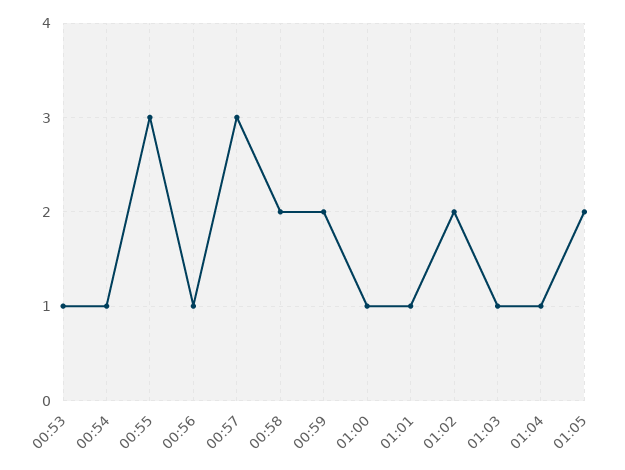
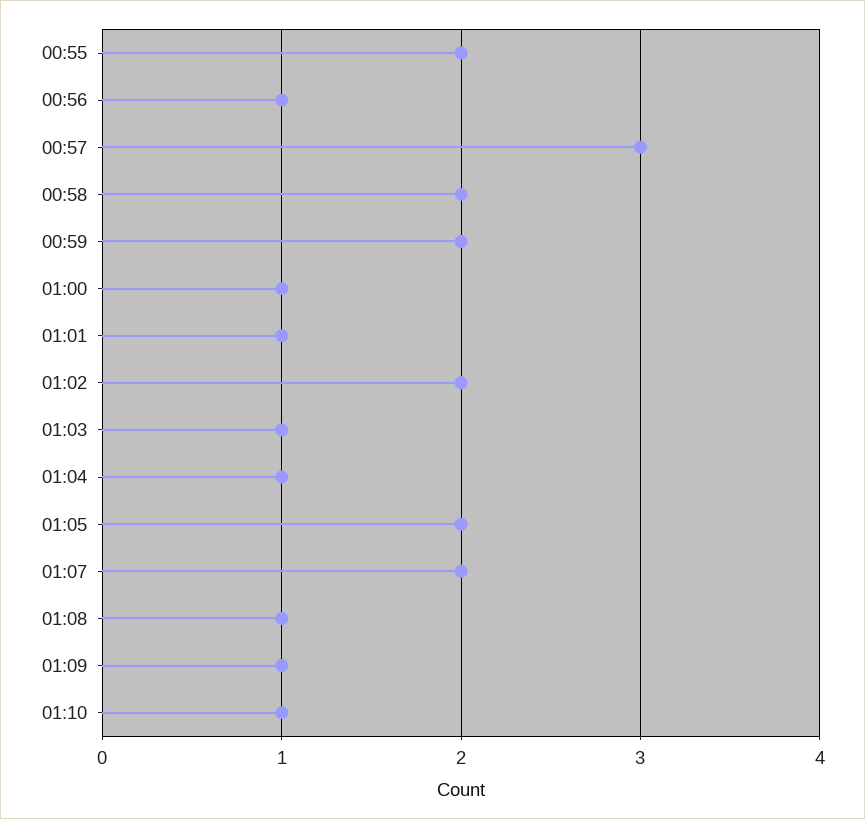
00:53: 1 -> none
00:54: 1 -> none
00:55: 3 -> 2
01:07: none -> 2
01:08: none -> 1
01:09: none -> 1
01:10: none -> 1

